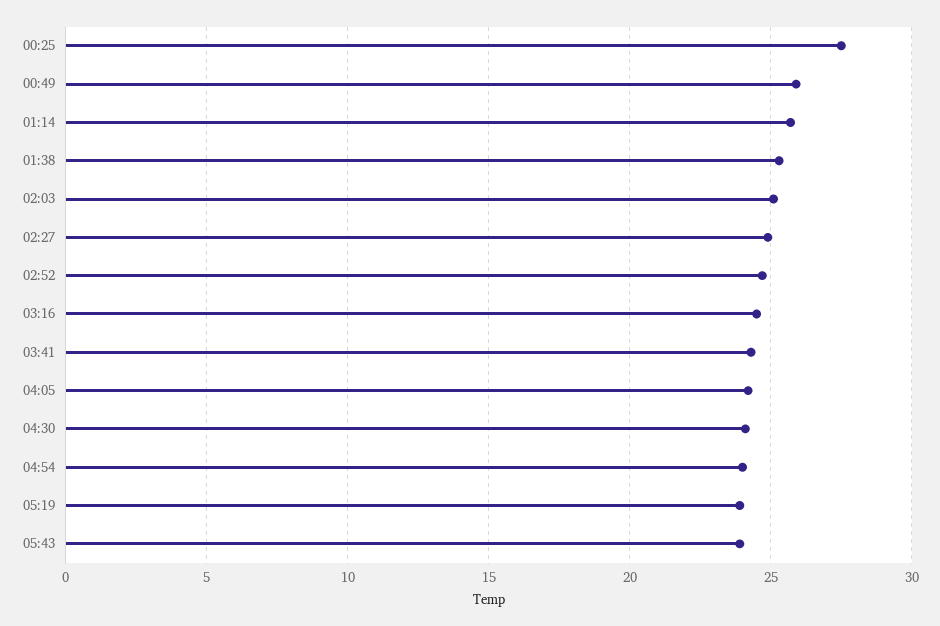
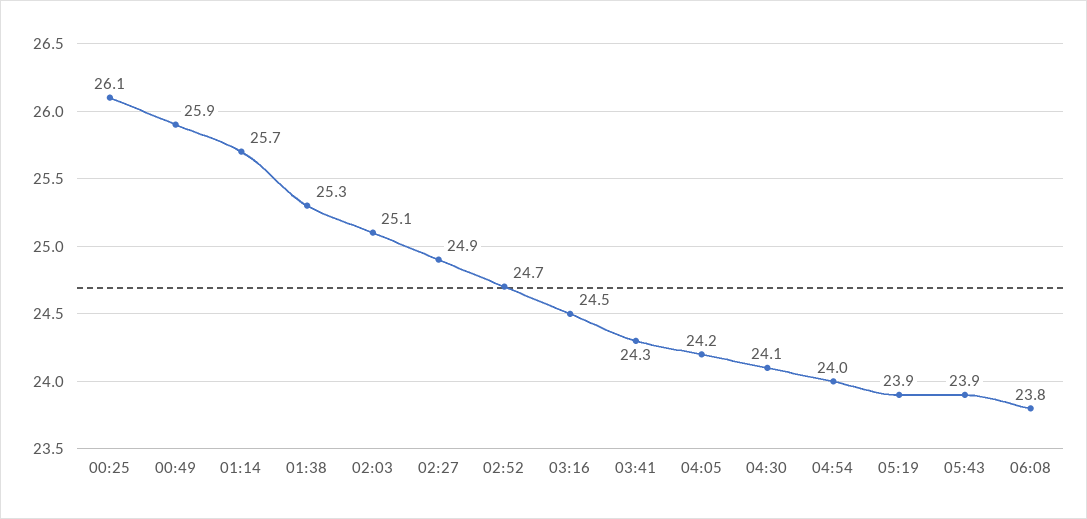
00:25: 27.5 -> 26.1
06:08: none -> 23.8

